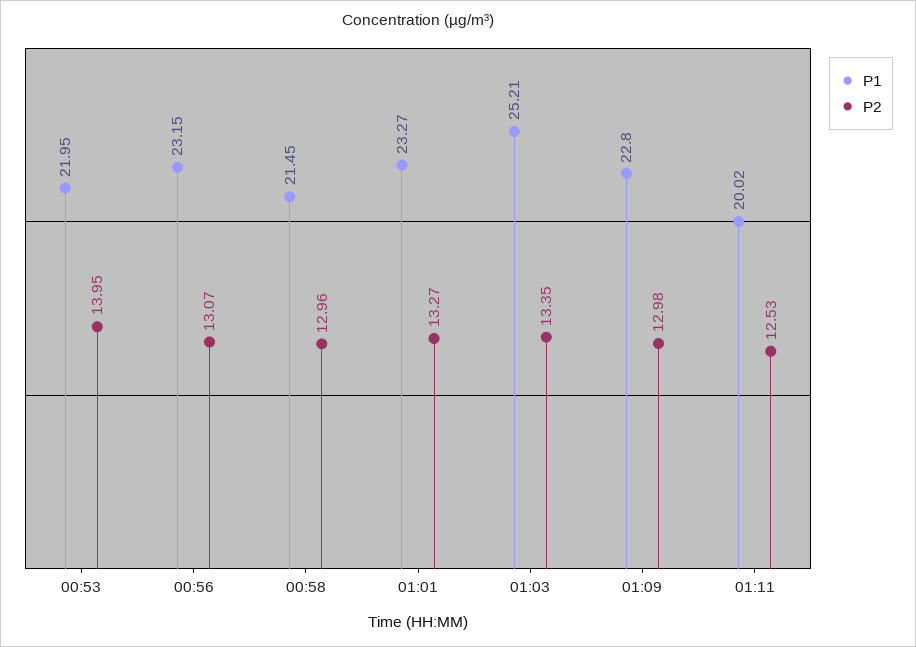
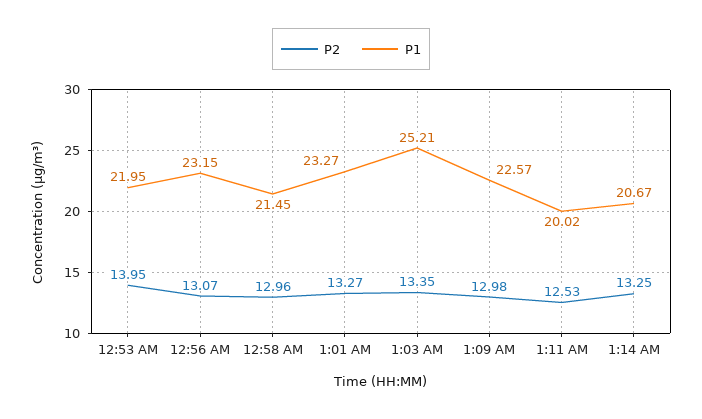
P1, 01:09: 22.8 -> 22.57
P2, 1:14 AM: none -> 13.25
P1, 1:14 AM: none -> 20.67

